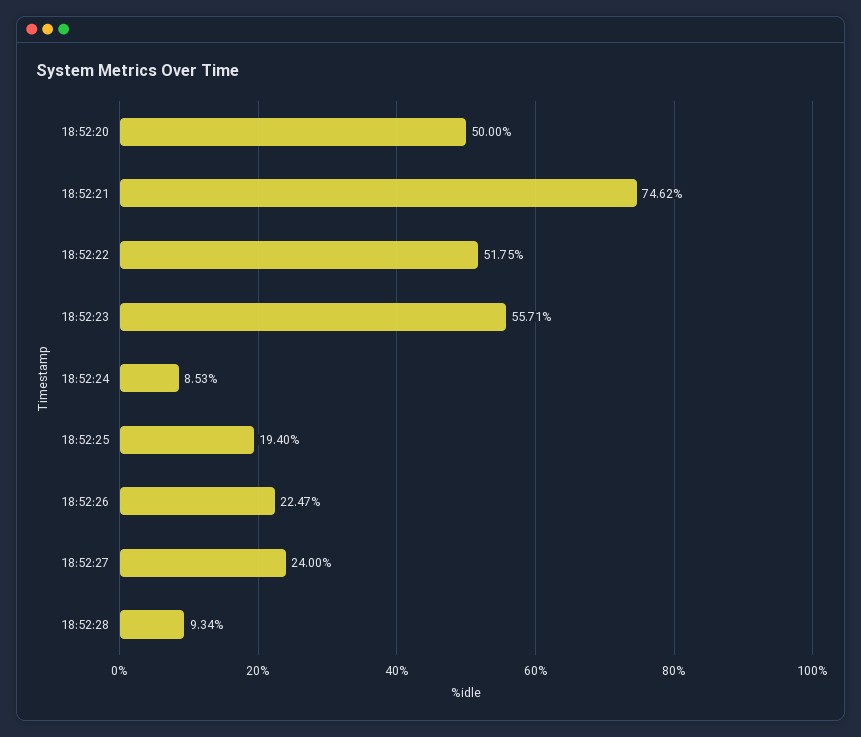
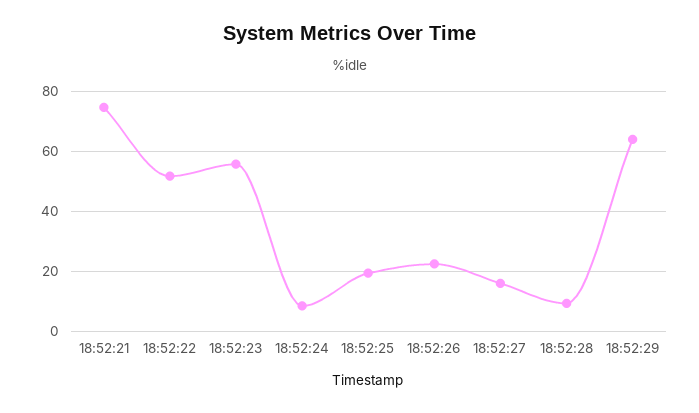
18:52:20: 50 -> none
18:52:27: 24 -> 16
18:52:29: none -> 64

